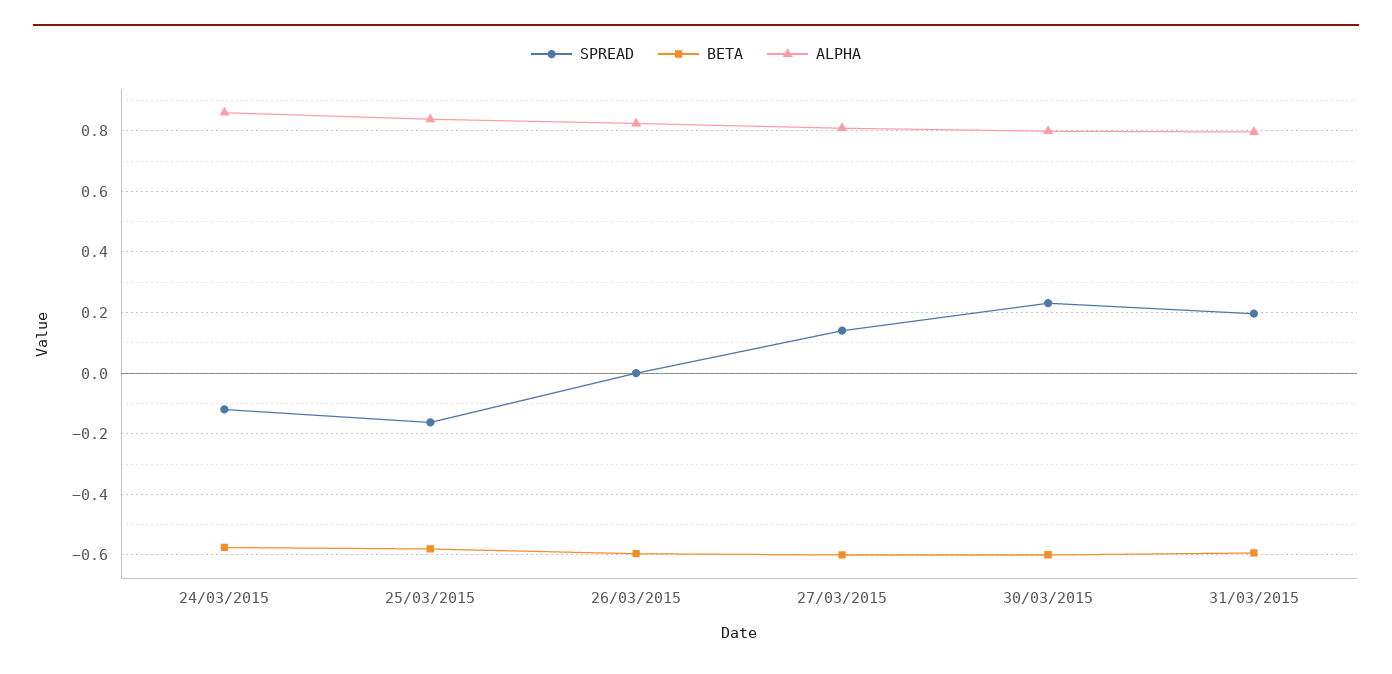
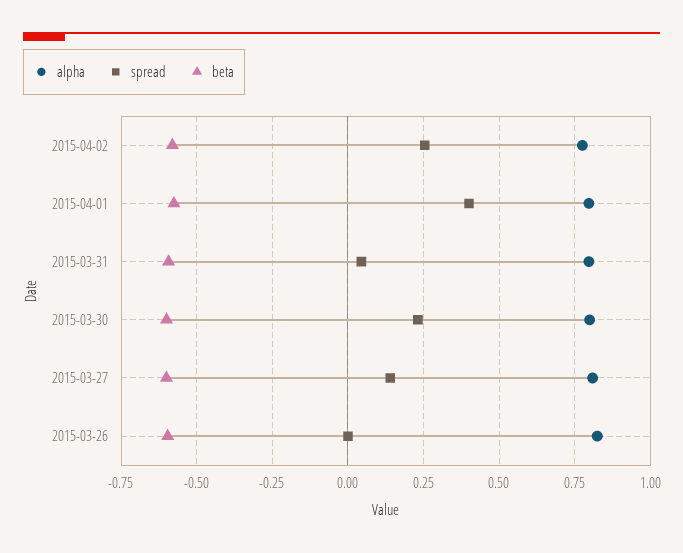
SPREAD, 24/03/2015: -0.12 -> none
BETA, 24/03/2015: -0.58 -> none
ALPHA, 24/03/2015: 0.86 -> none
SPREAD, 25/03/2015: -0.16 -> none
BETA, 25/03/2015: -0.58 -> none
ALPHA, 25/03/2015: 0.84 -> none
SPREAD, 31/03/2015: 0.2 -> 0.05
ALPHA, 2015-04-02: none -> 0.775
SPREAD, 2015-04-02: none -> 0.25
BETA, 2015-04-02: none -> -0.575
ALPHA, 2015-04-01: none -> 0.8
SPREAD, 2015-04-01: none -> 0.4
BETA, 2015-04-01: none -> -0.575

